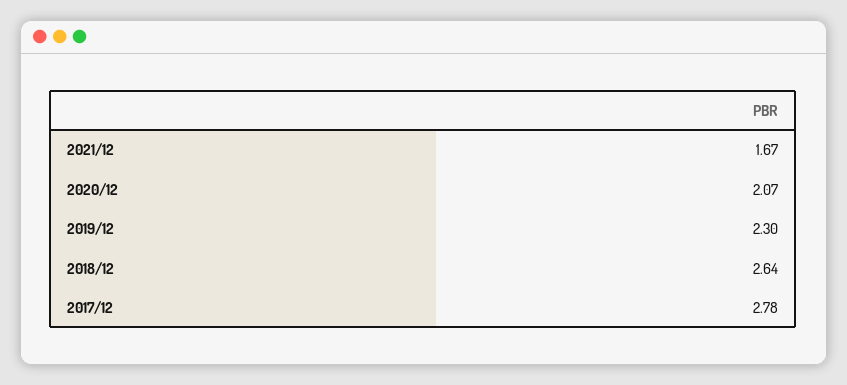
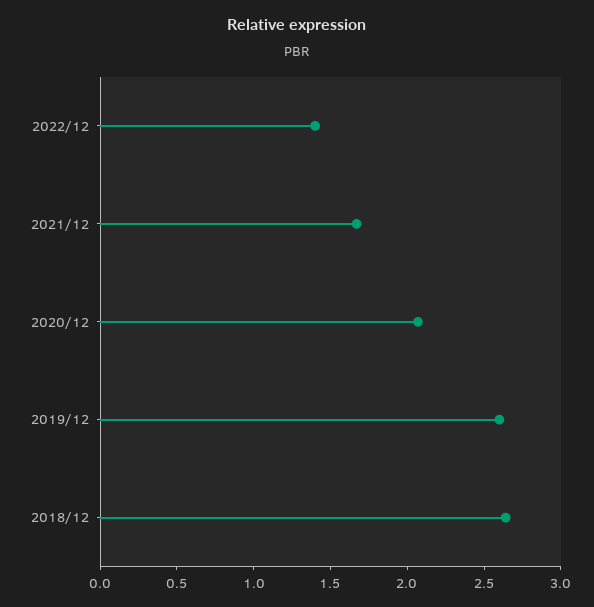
2019/12: 2.3 -> 2.6
2017/12: 2.78 -> none
2022/12: none -> 1.4

